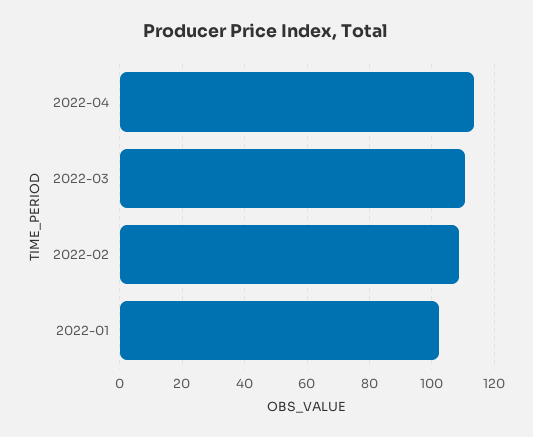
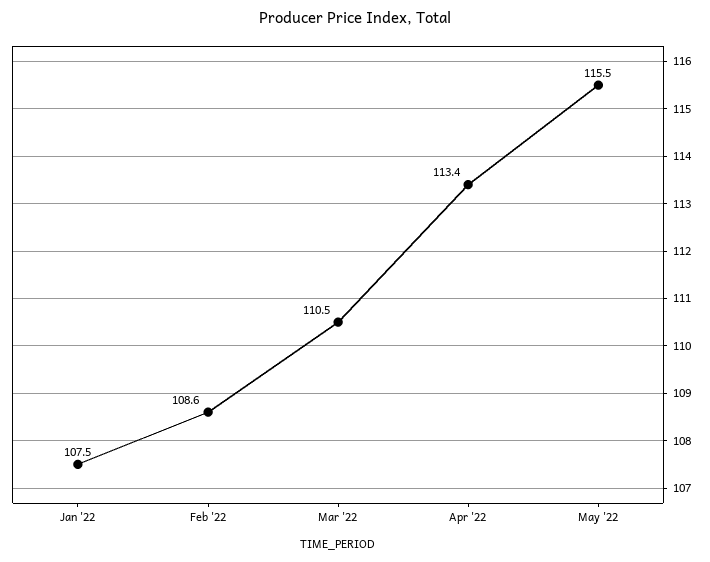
2022-01: 102 -> 107.5
May '22: none -> 115.5

